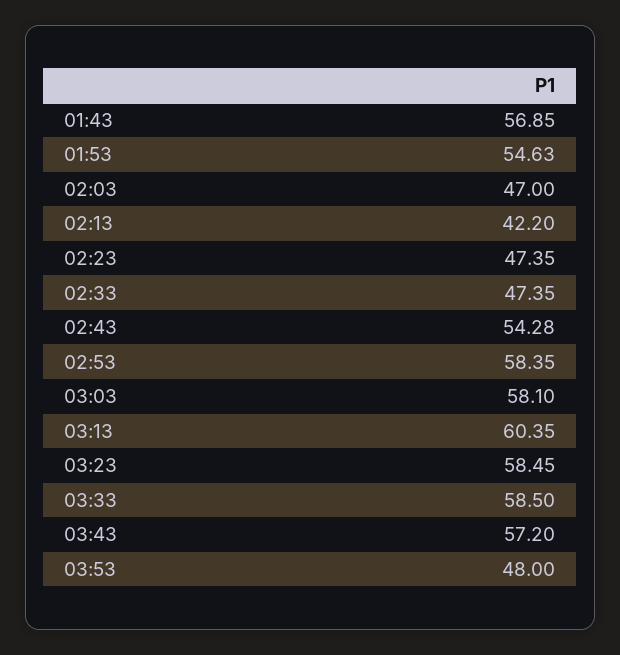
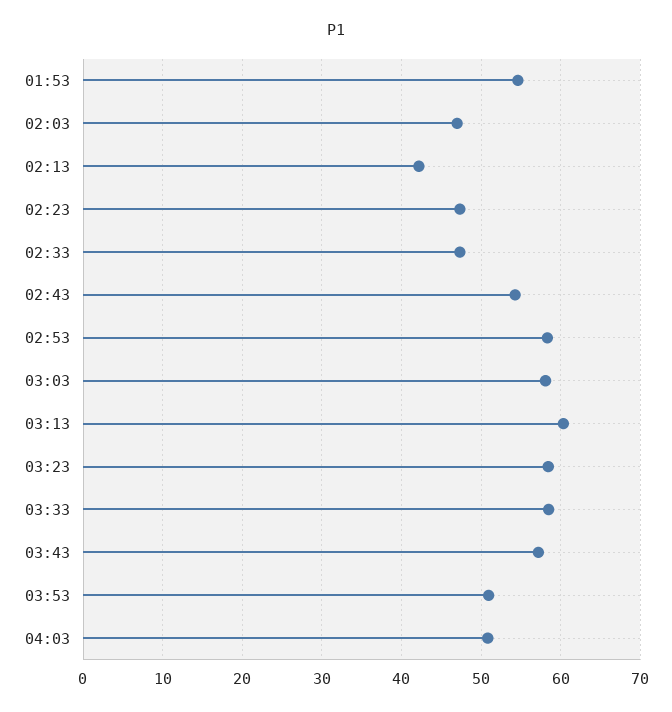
01:43: 56.85 -> none
03:53: 48 -> 51
04:03: none -> 51

